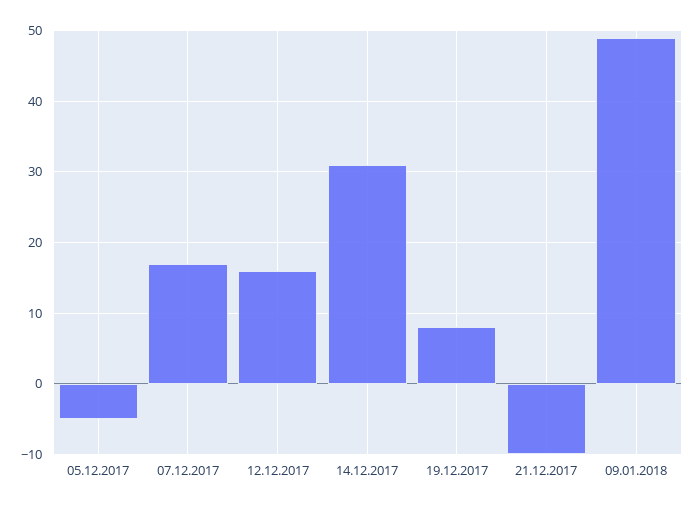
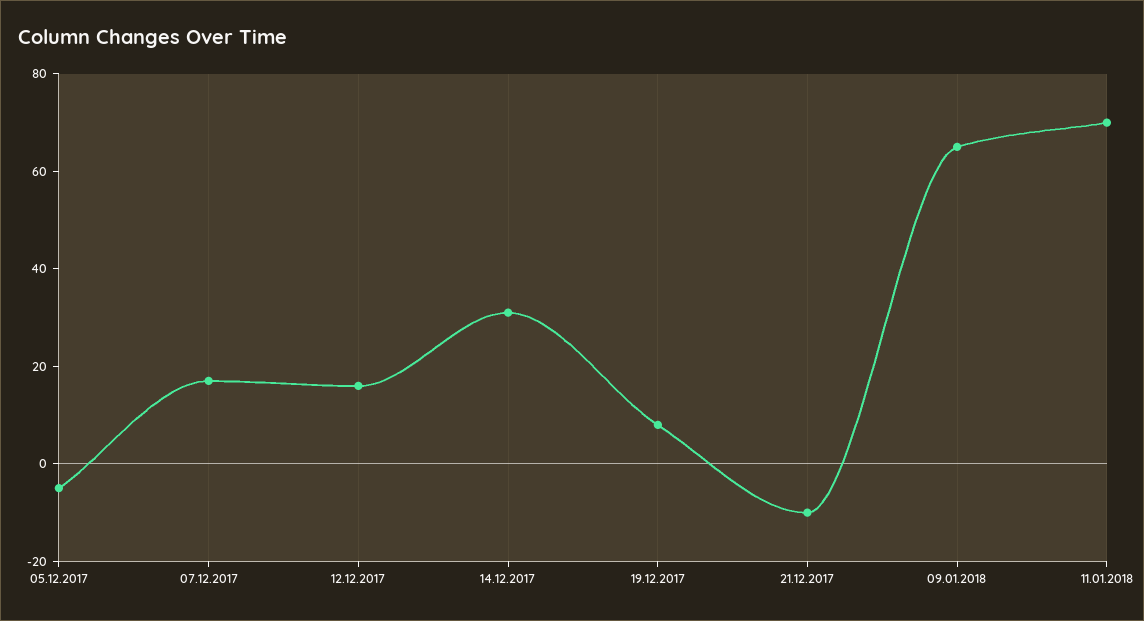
09.01.2018: 49 -> 65
11.01.2018: none -> 70

